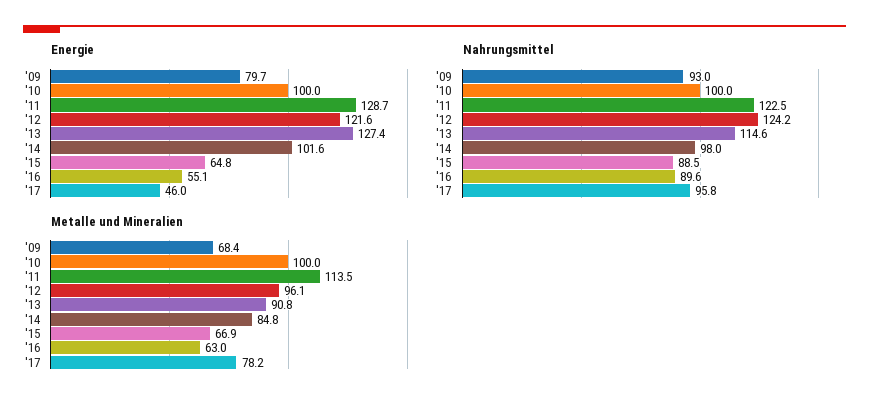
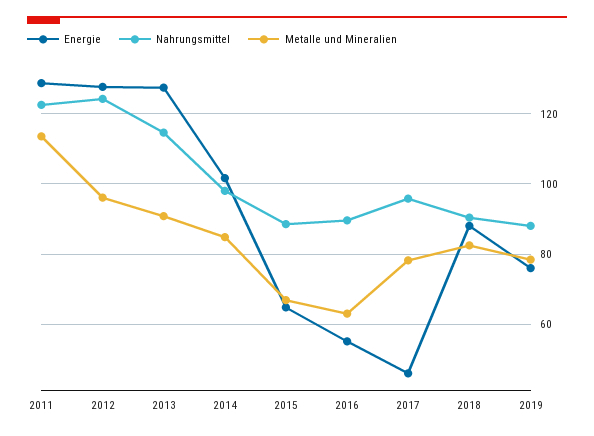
Energie, '09: 79.7 -> none
Energie, '10: 100 -> none
Energie, '12: 121.6 -> 128
Nahrungsmittel, '09: 93 -> none
Nahrungsmittel, '10: 100 -> none
Metalle und Mineralien, '09: 68.4 -> none
Metalle und Mineralien, '10: 100 -> none
Energie, 2018: none -> 88
Nahrungsmittel, 2018: none -> 90
Metalle und Mineralien, 2018: none -> 82
Energie, 2019: none -> 76
Nahrungsmittel, 2019: none -> 88
Metalle und Mineralien, 2019: none -> 78

